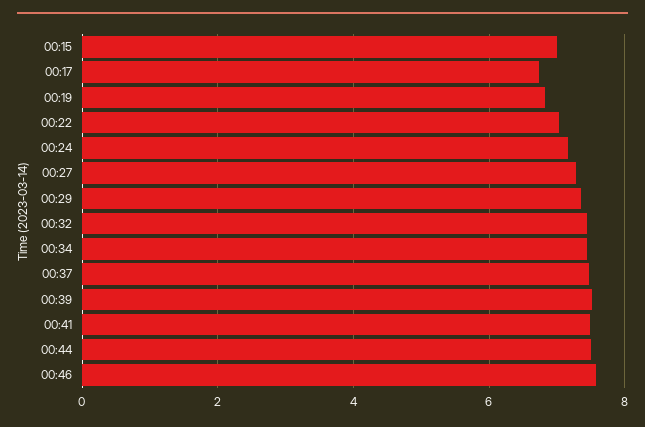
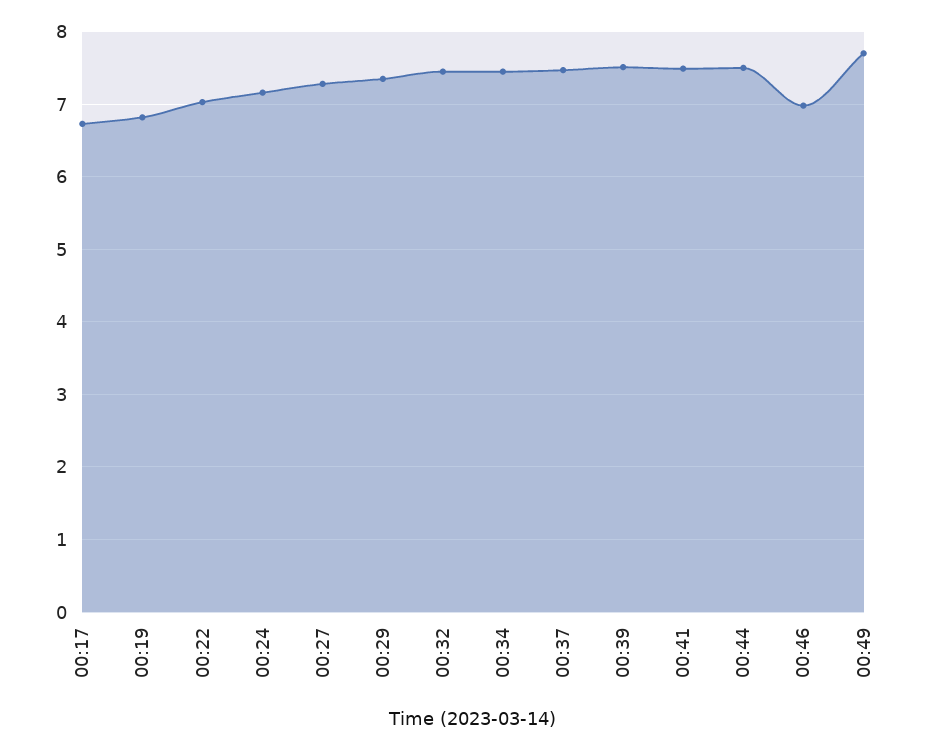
00:15: 7 -> none
00:46: 7.6 -> 7
00:49: none -> 7.7

